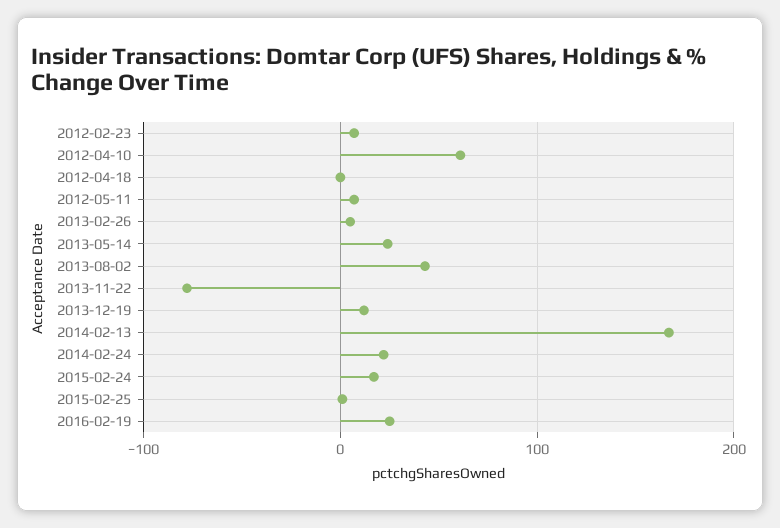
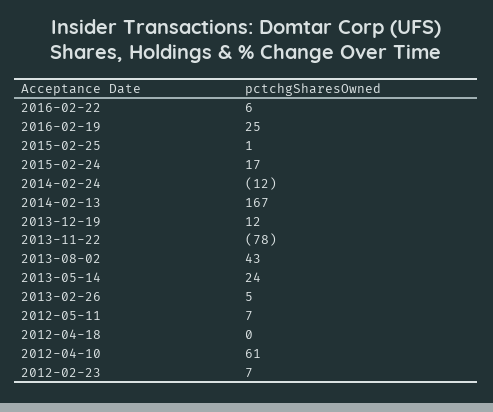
2014-02-24: 20 -> -12
2016-02-22: none -> 6

